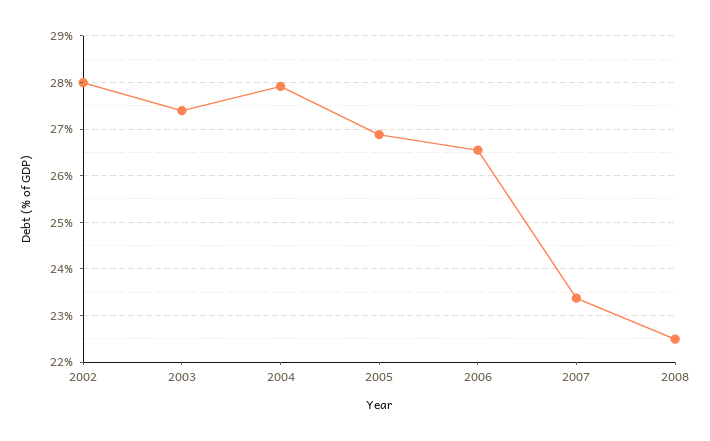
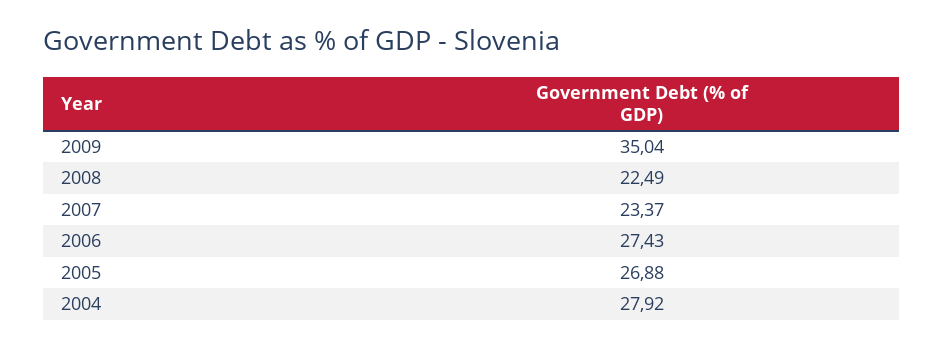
2002: 28 -> none
2003: 27.4 -> none
2006: 26.6 -> 27.43
2009: none -> 35.04

